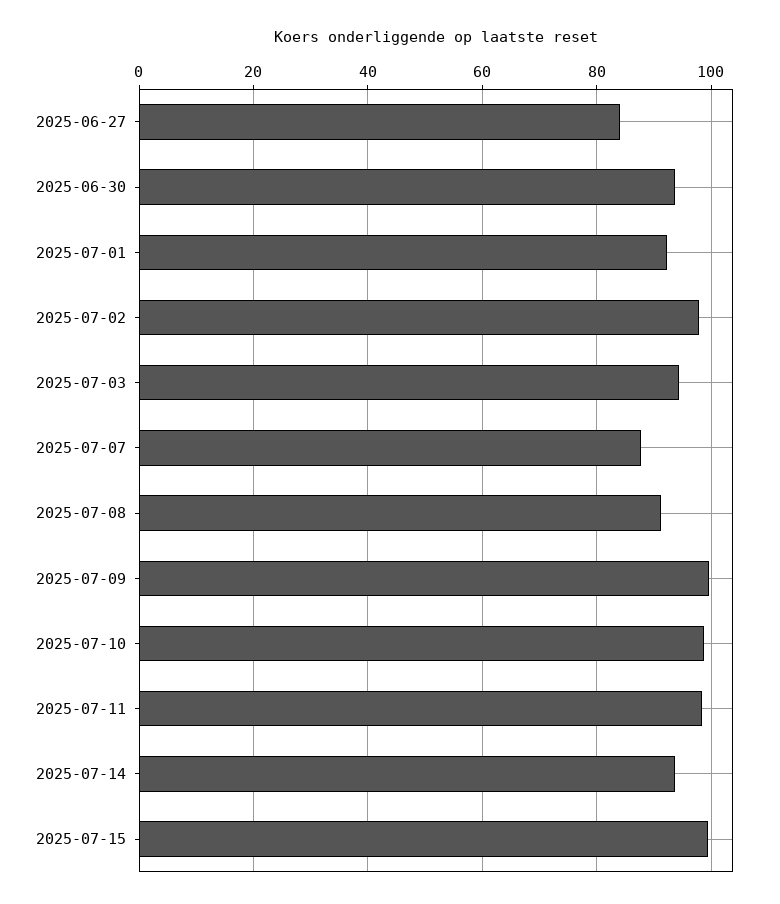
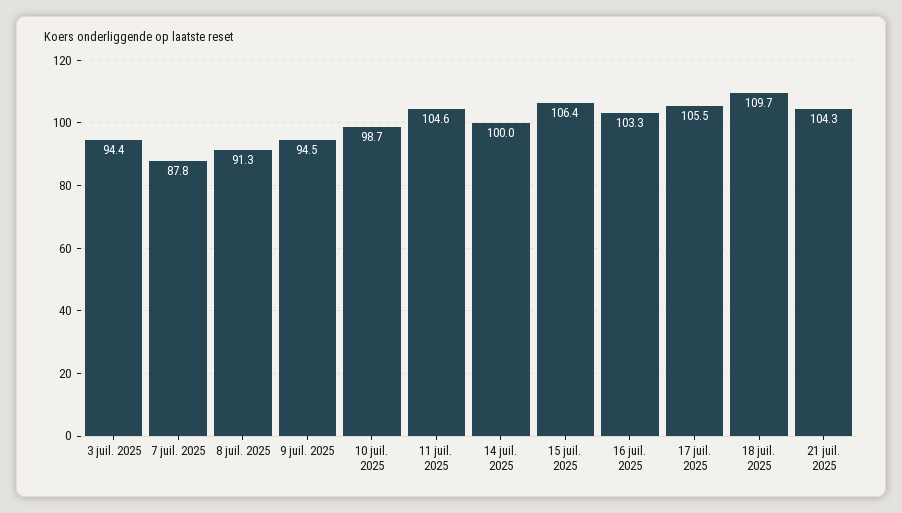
2025-06-27: 84 -> none
2025-06-30: 94 -> none
2025-07-01: 92 -> none
2025-07-02: 98 -> none
2025-07-09: 100 -> 94.5
2025-07-11: 98 -> 104.6
2025-07-14: 94 -> 100
2025-07-15: 100 -> 106.4
16 juil. 2025: none -> 103.3
17 juil. 2025: none -> 105.5
18 juil. 2025: none -> 109.7
21 juil. 2025: none -> 104.3

